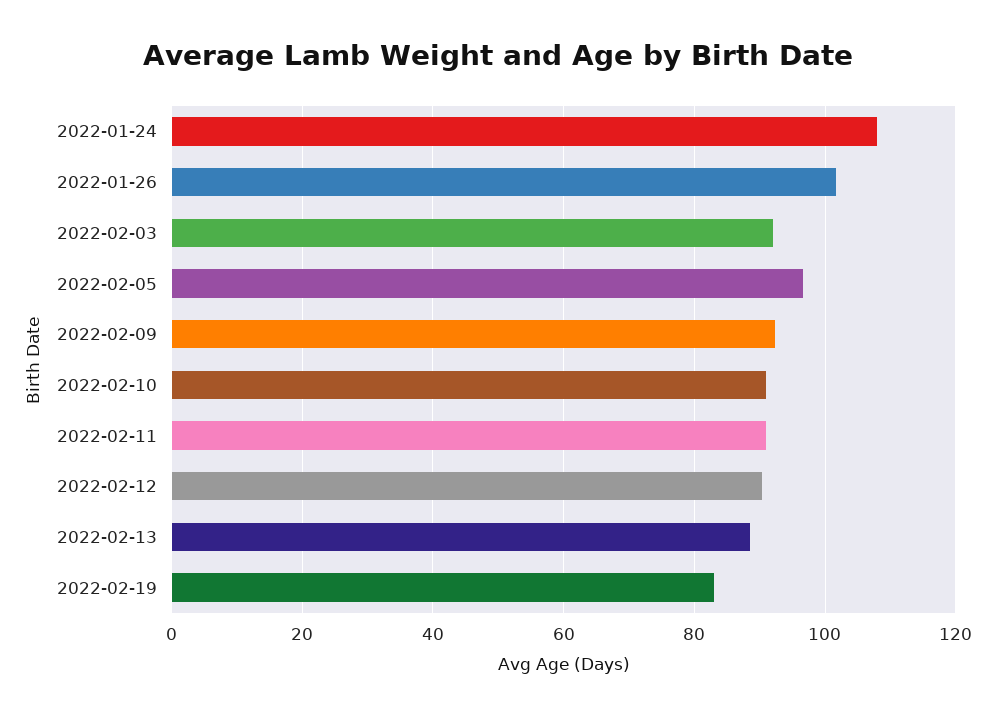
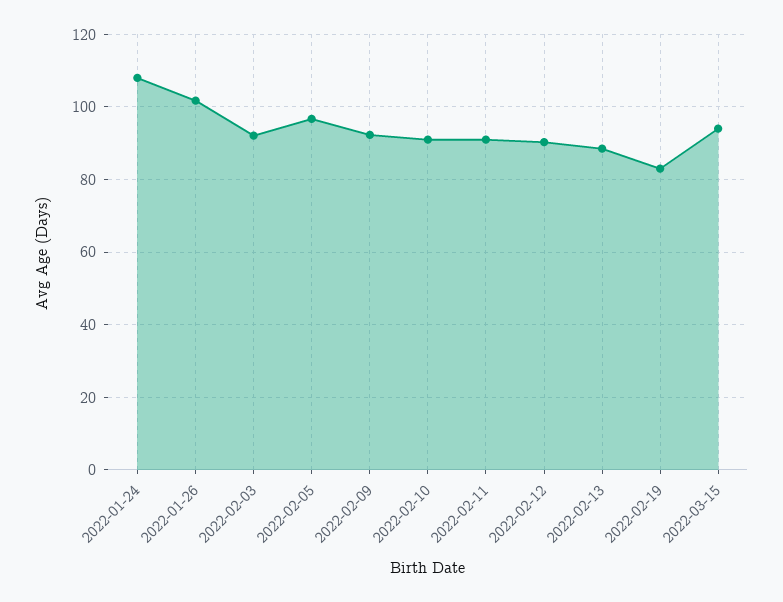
2022-03-15: none -> 94

